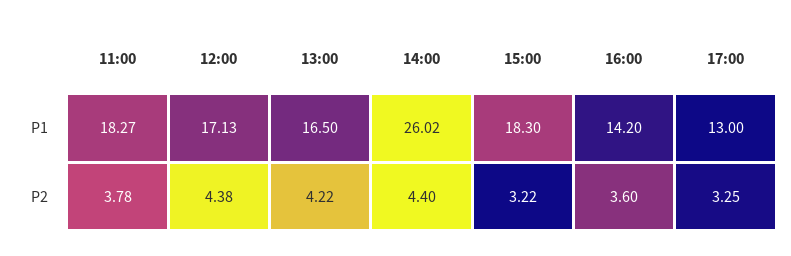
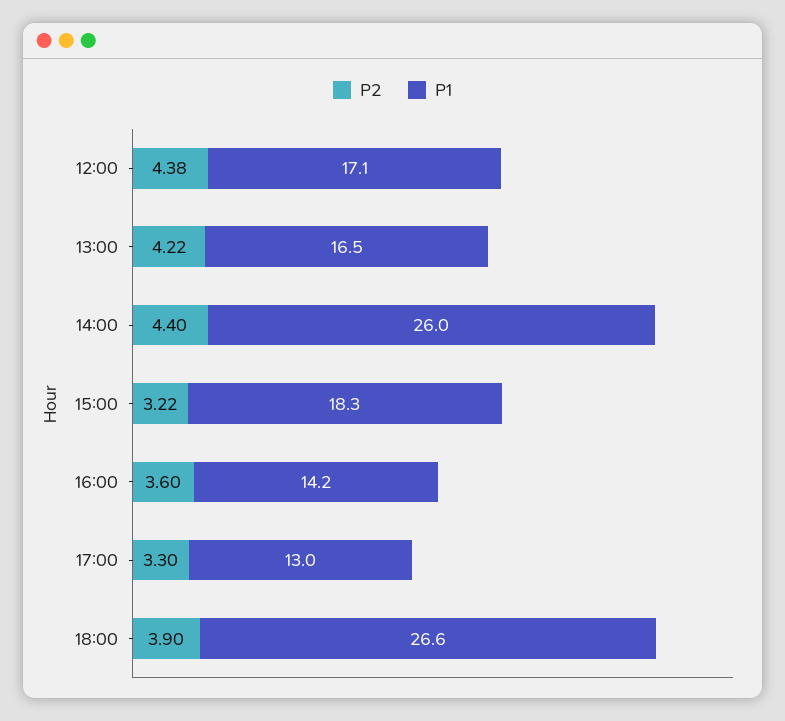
P1, 11:00: 18.27 -> none
P2, 11:00: 3.78 -> none
P2, 17:00: 3.25 -> 3.3
P2, 18:00: none -> 3.9
P1, 18:00: none -> 26.6

